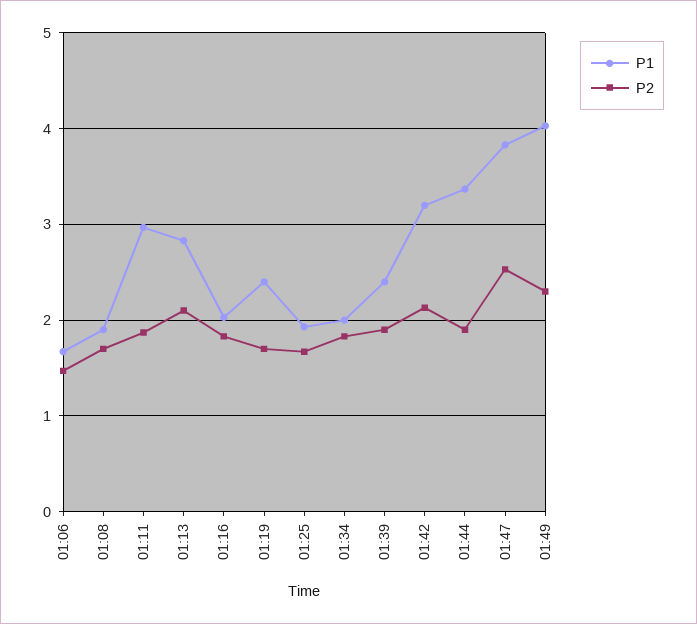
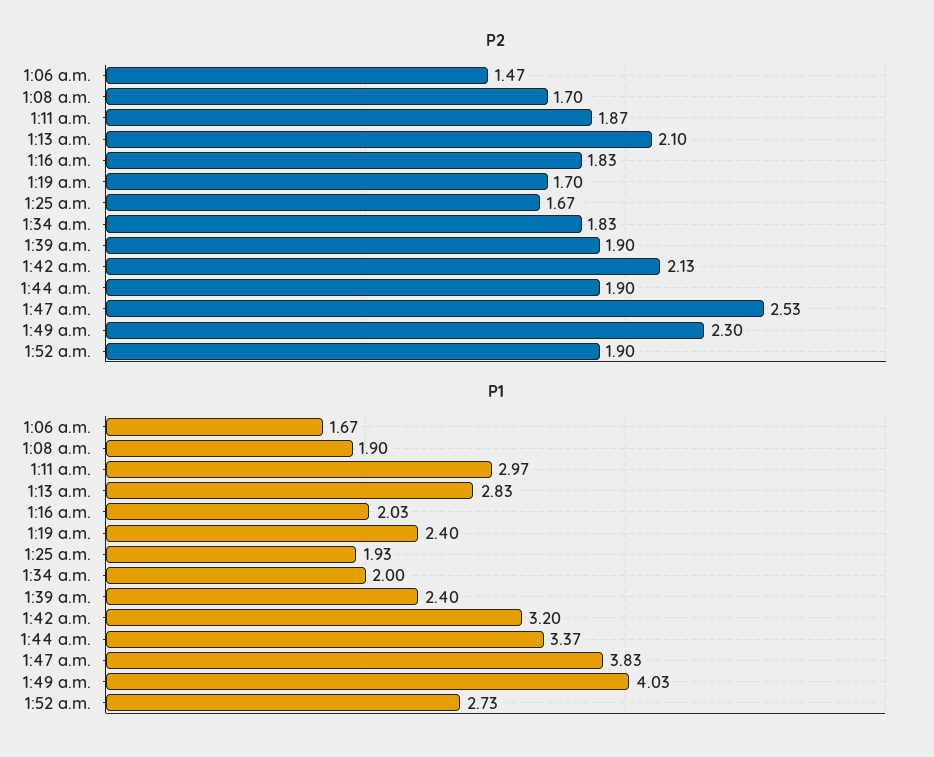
P2, 1:52 a.m.: none -> 1.9
P1, 1:52 a.m.: none -> 2.73

